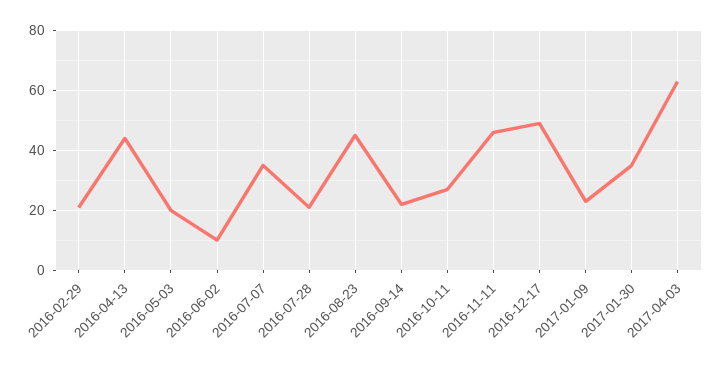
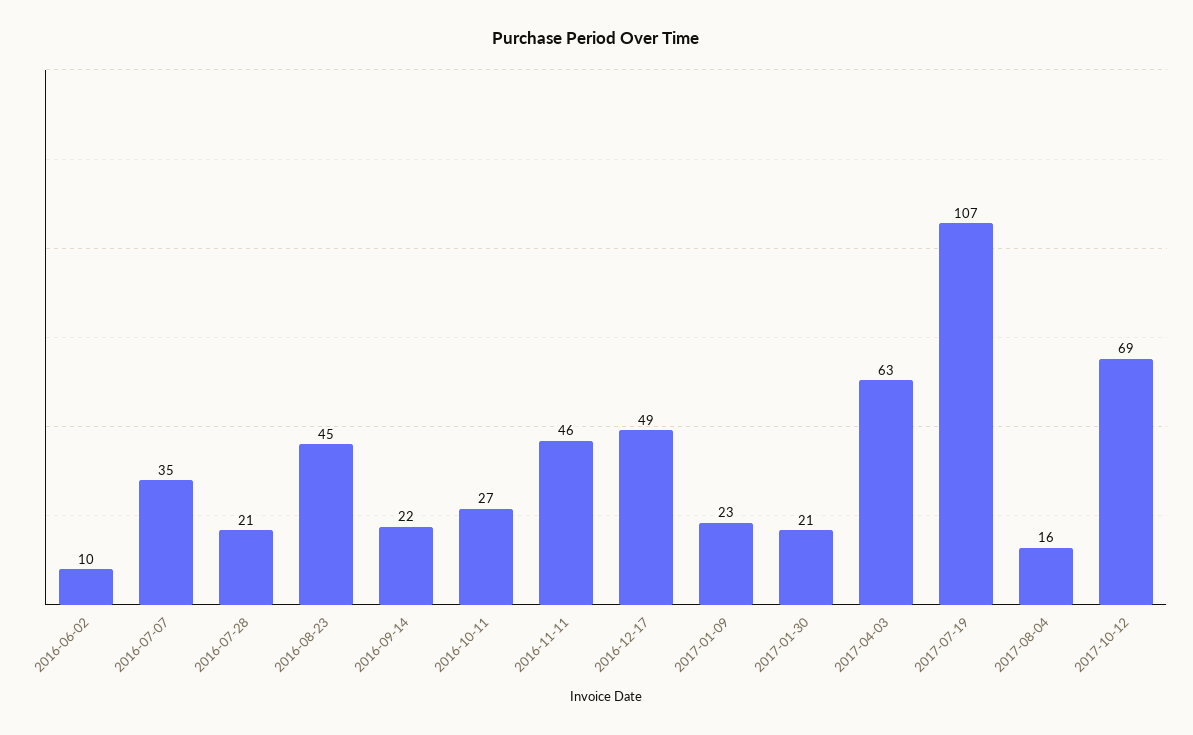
2016-02-29: 20 -> none
2016-04-13: 45 -> none
2016-05-03: 20 -> none
2017-01-30: 35 -> 21
2017-07-19: none -> 107
2017-08-04: none -> 16
2017-10-12: none -> 69

